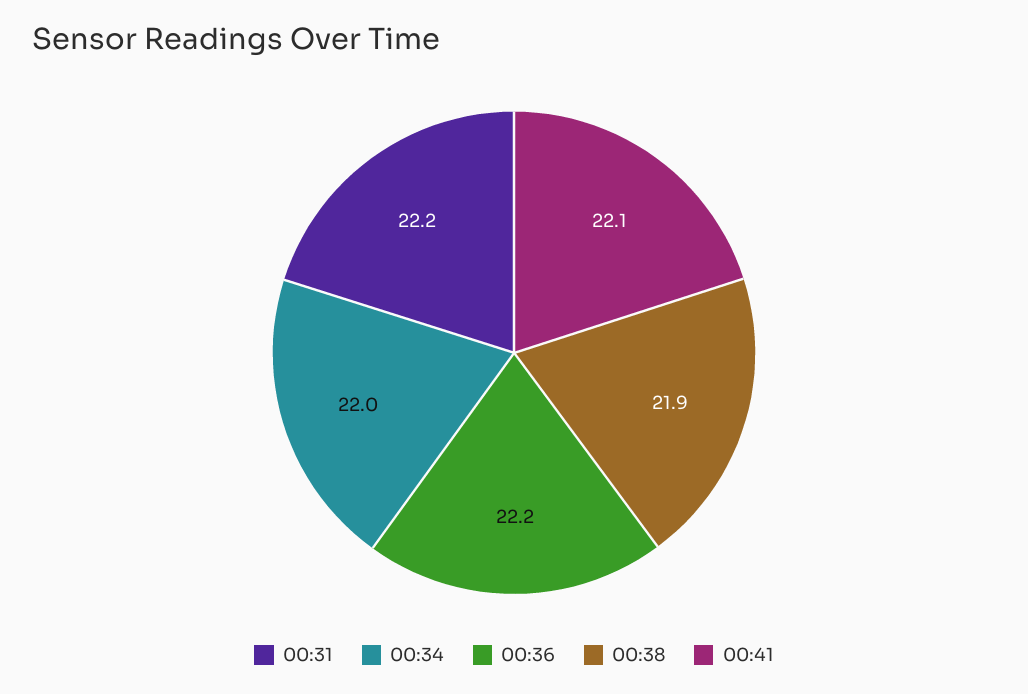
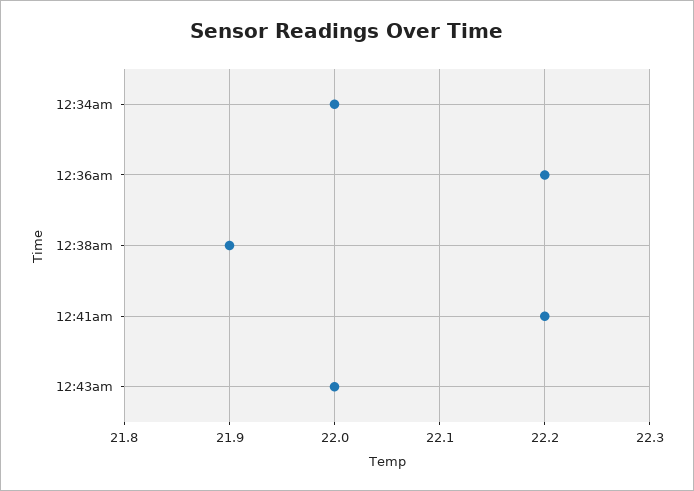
00:31: 22.2 -> none
00:41: 22.1 -> 22.2
12:43am: none -> 22

